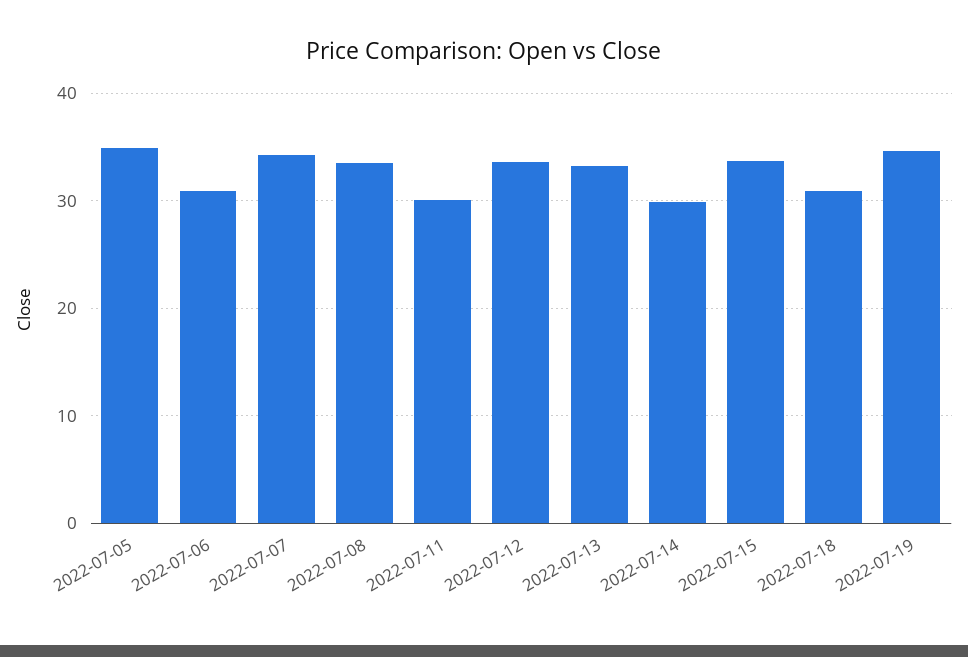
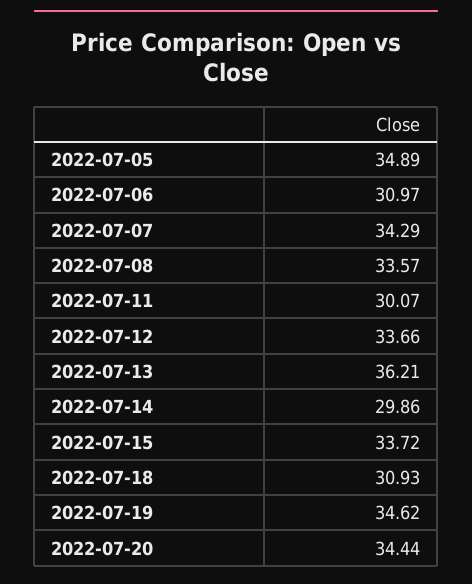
2022-07-13: 33 -> 36.21
2022-07-20: none -> 34.44

